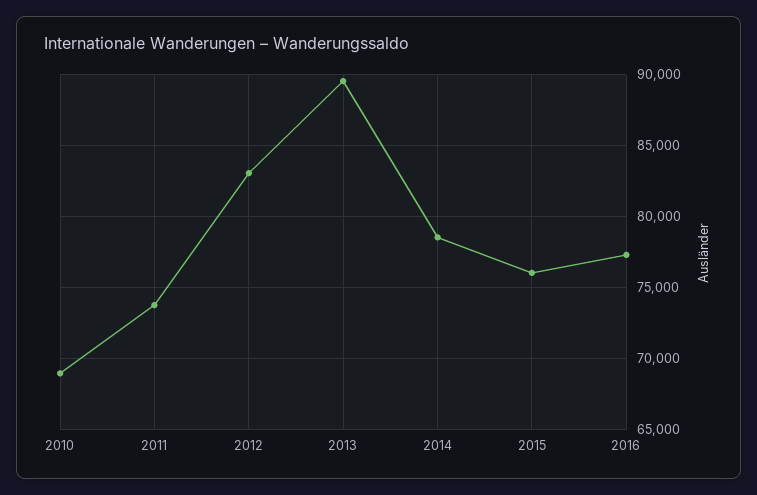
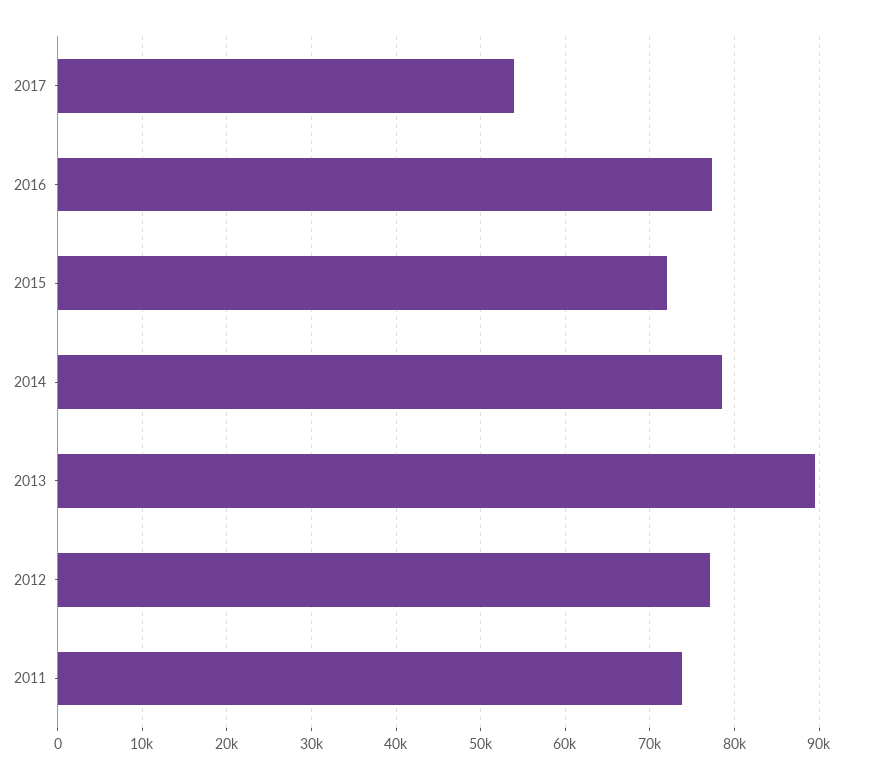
2010: 69000 -> none
2012: 83000 -> 77000
2015: 76000 -> 72000
2017: none -> 54000

